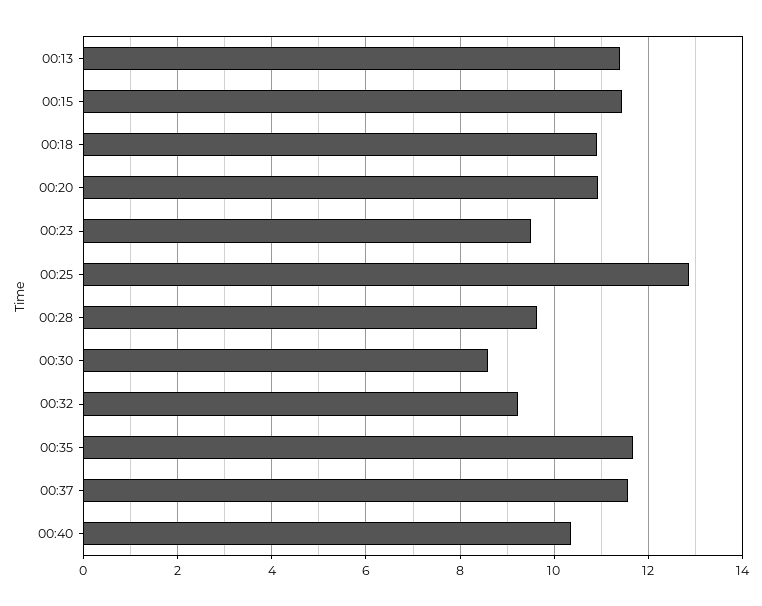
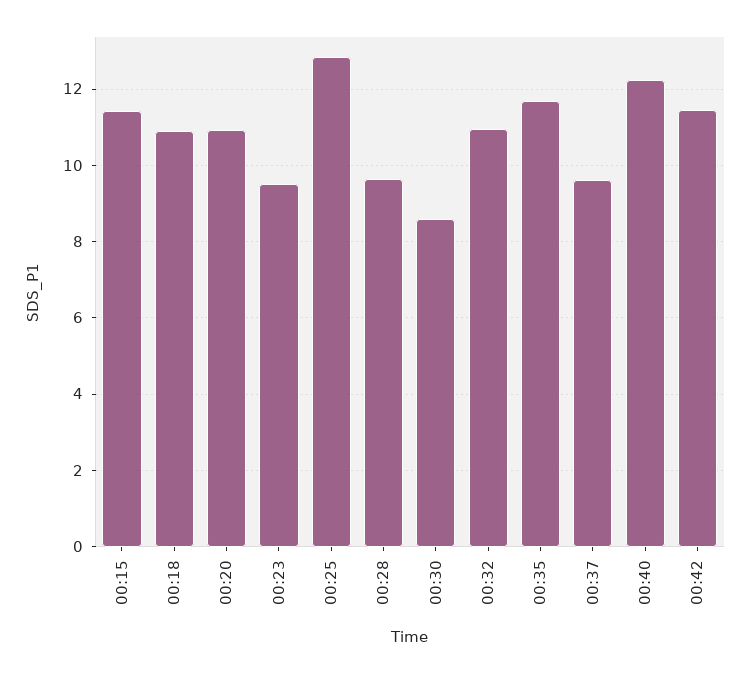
00:13: 11.4 -> none
00:32: 9.2 -> 11
00:37: 11.6 -> 9.6
00:40: 10.4 -> 12.2
00:42: none -> 11.4

